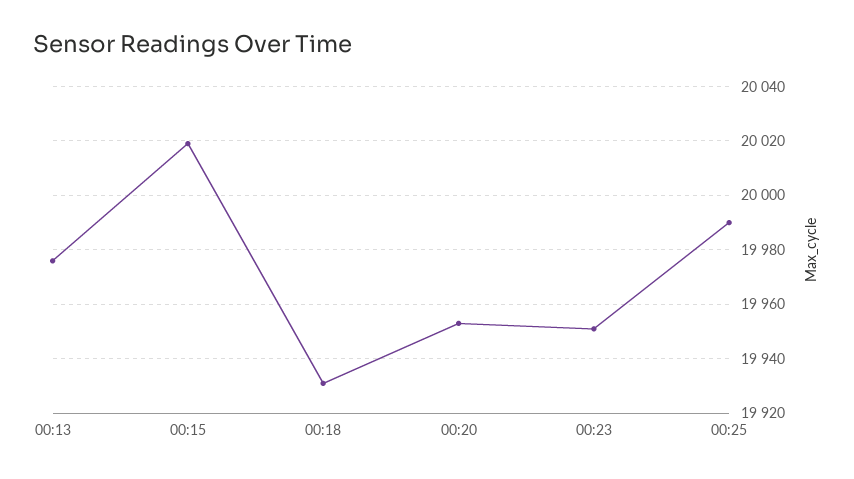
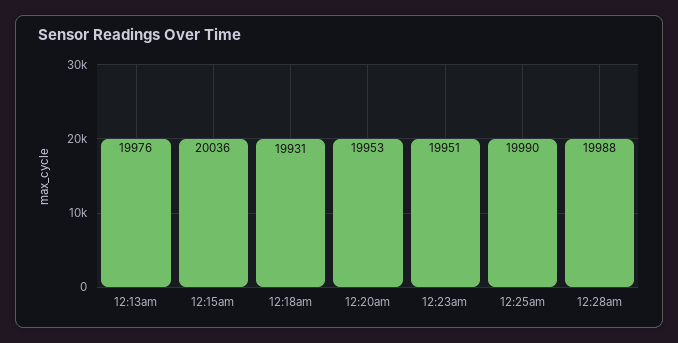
00:15: 20020 -> 20036
12:28am: none -> 19988

